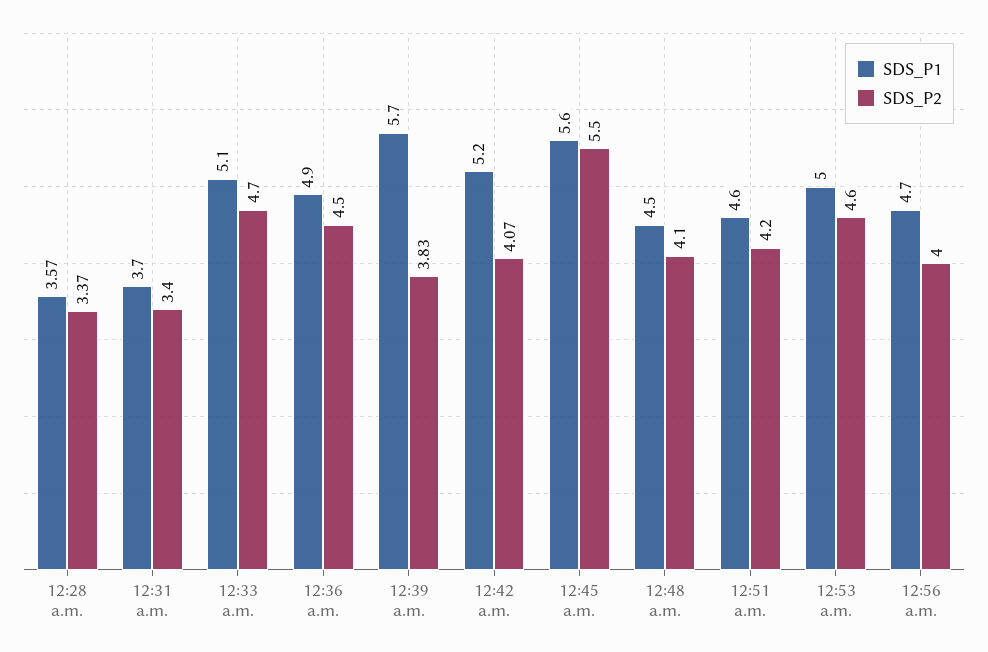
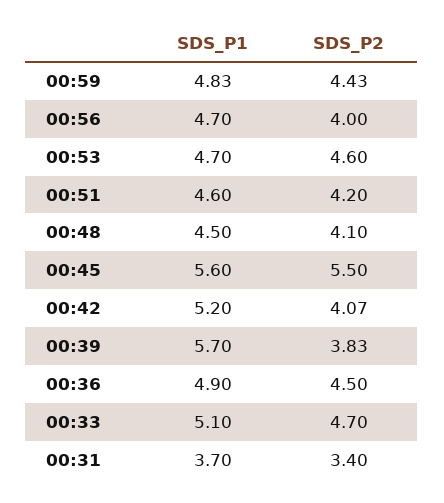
SDS_P1, 12:28 a.m.: 3.57 -> none
SDS_P2, 12:28 a.m.: 3.37 -> none
SDS_P1, 12:53 a.m.: 5 -> 4.7
SDS_P1, 00:59: none -> 4.83
SDS_P2, 00:59: none -> 4.43

